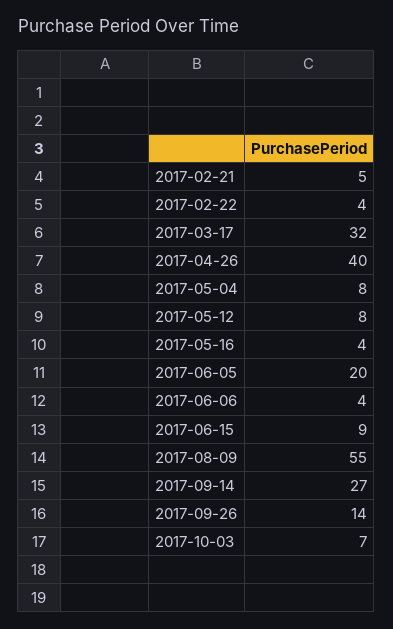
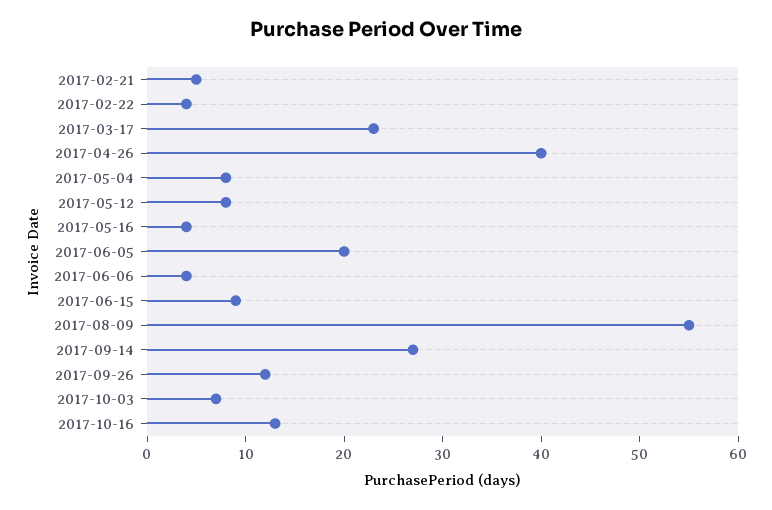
2017-03-17: 32 -> 23
2017-09-26: 14 -> 12
2017-10-16: none -> 13

